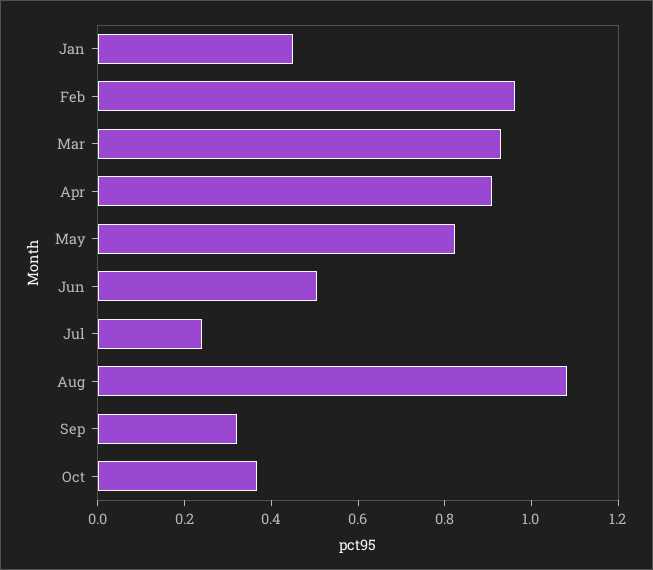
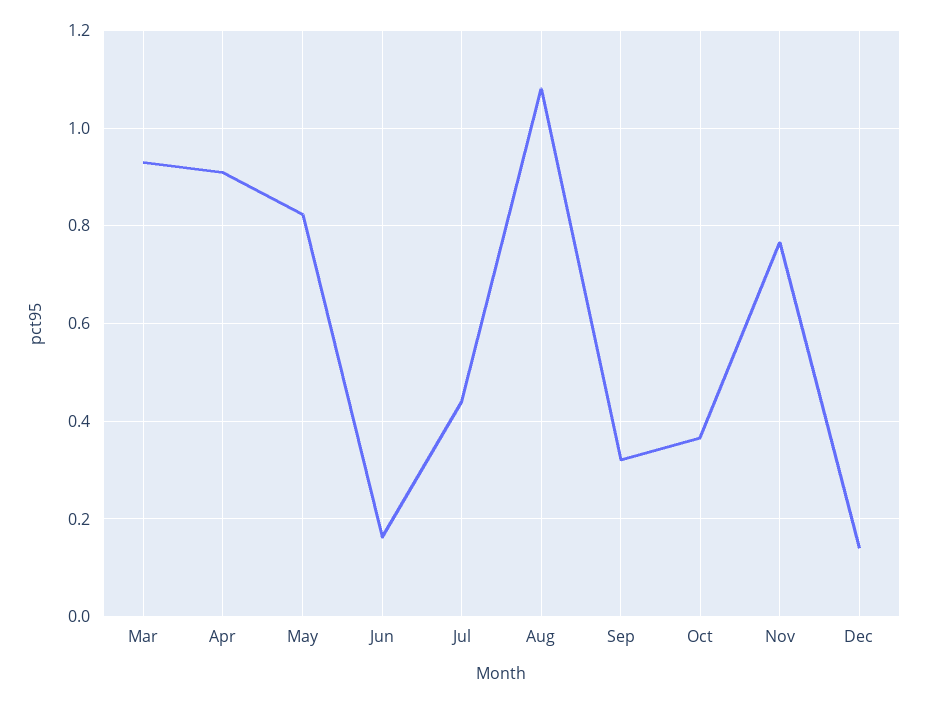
Jan: 0.45 -> none
Feb: 0.95 -> none
Jun: 0.5 -> 0.16
Jul: 0.25 -> 0.44
Nov: none -> 0.76
Dec: none -> 0.14

